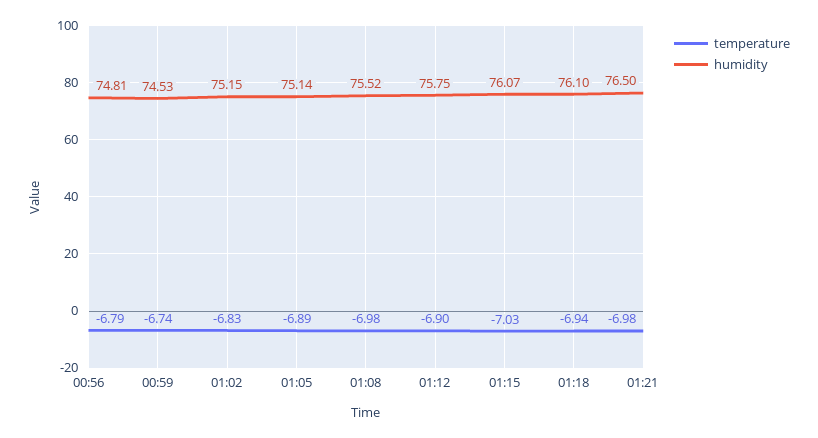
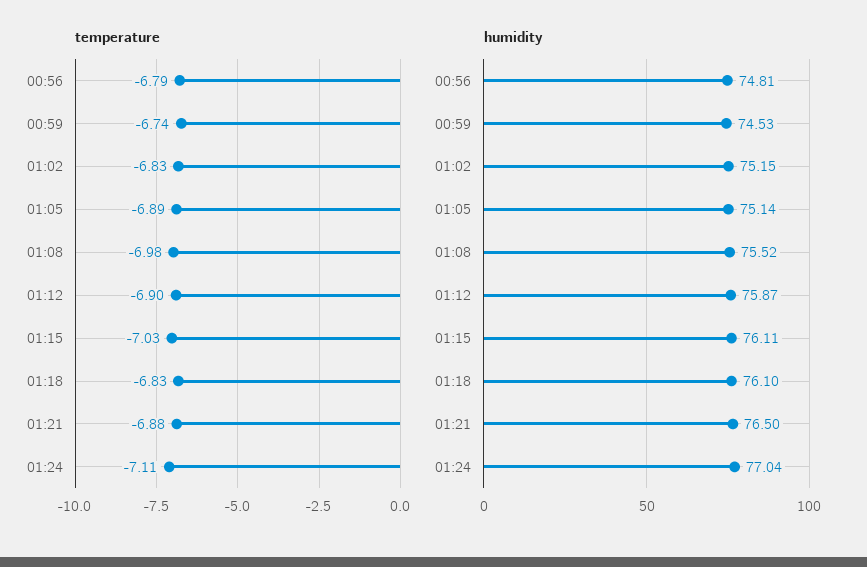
humidity, 01:12: 75.75 -> 75.87
humidity, 01:15: 76.07 -> 76.11
temperature, 01:18: -6.94 -> -6.83
temperature, 01:21: -6.98 -> -6.88
temperature, 01:24: none -> -7.11
humidity, 01:24: none -> 77.04

